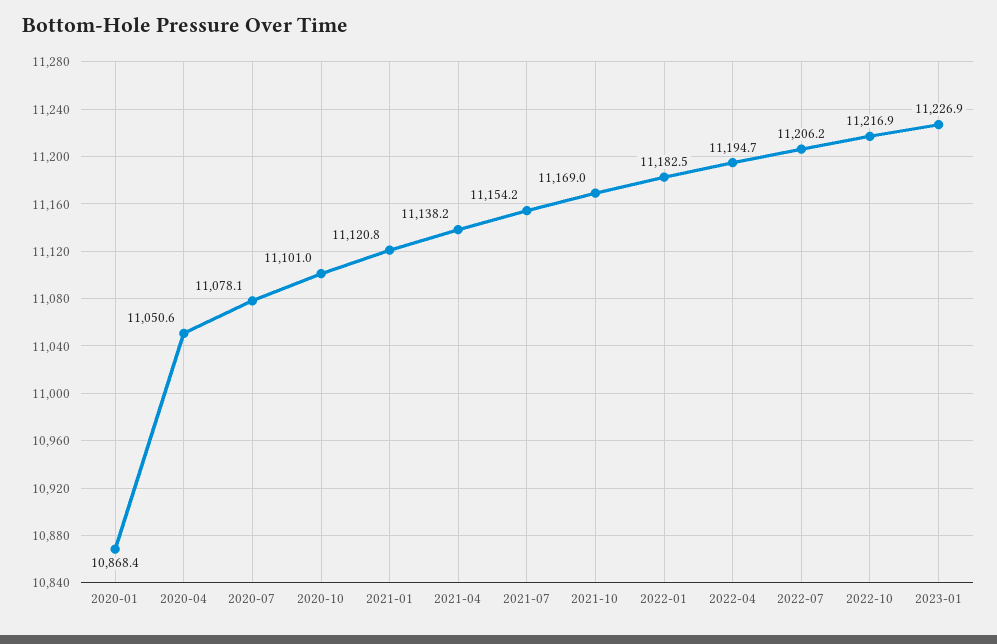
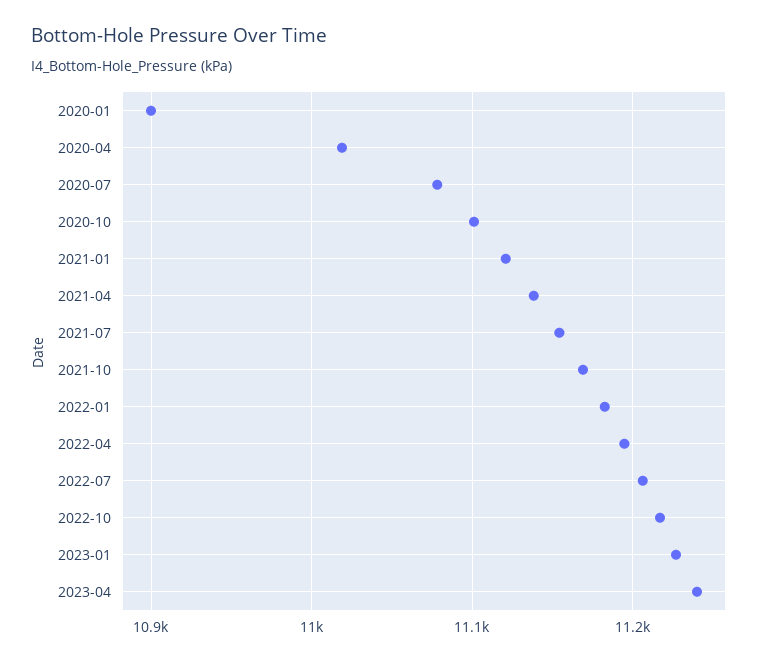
2020-01: 10868.4 -> 10900
2020-04: 11050.6 -> 11020
2023-04: none -> 11240

